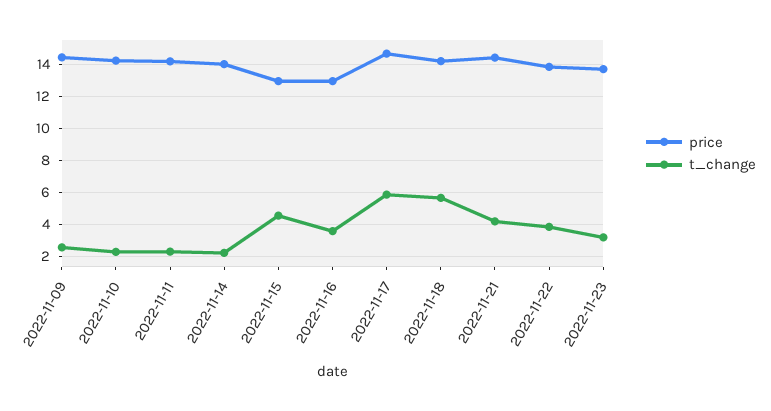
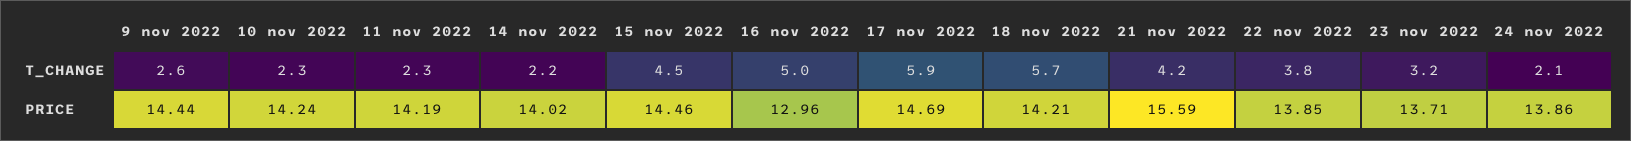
price, 2022-11-15: 13 -> 14.46
t_change, 2022-11-16: 3.5 -> 5
price, 2022-11-21: 14.5 -> 15.59
t_change, 24 nov 2022: none -> 2.1
price, 24 nov 2022: none -> 13.86

